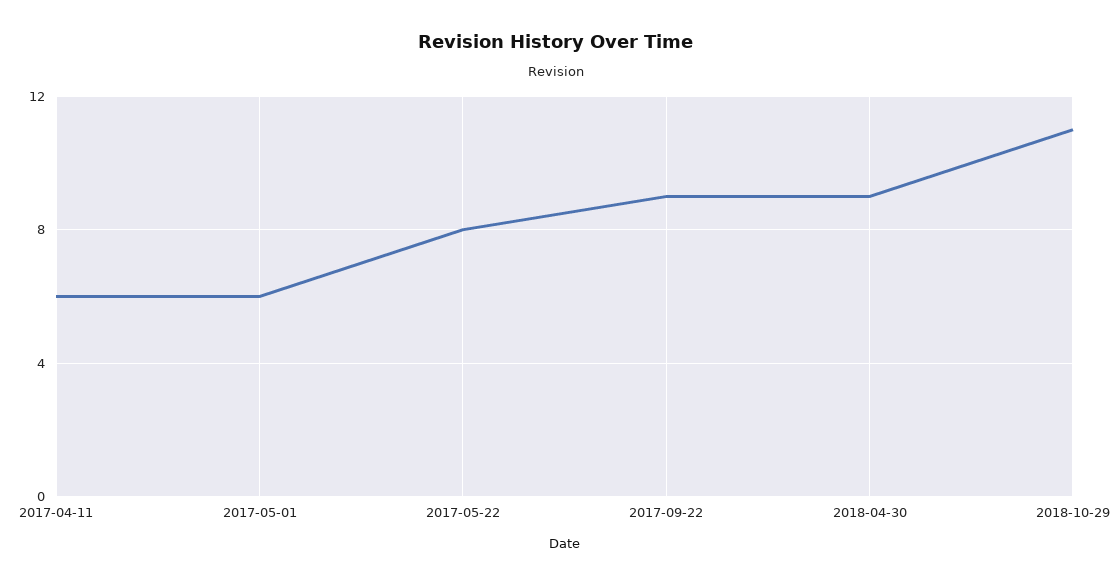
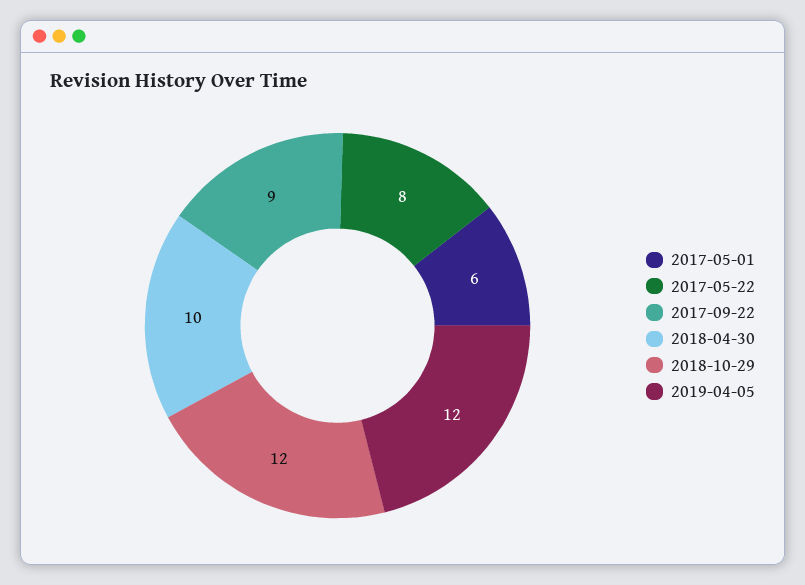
2017-04-11: 6 -> none
2018-04-30: 9 -> 10
2018-10-29: 11 -> 12
2019-04-05: none -> 12

